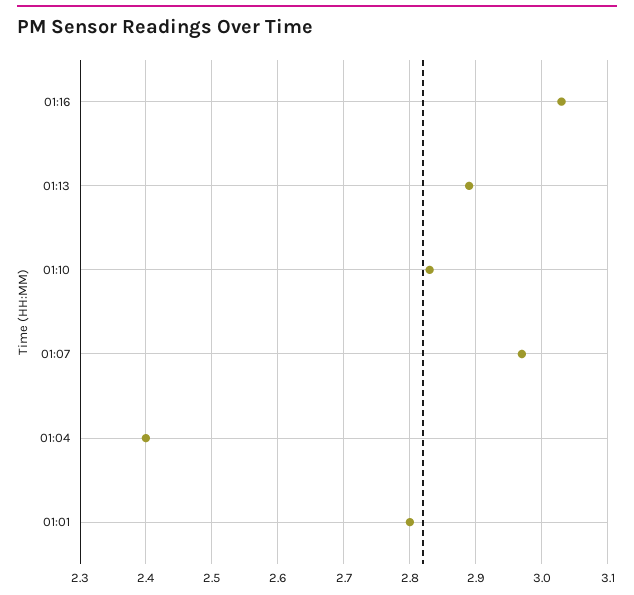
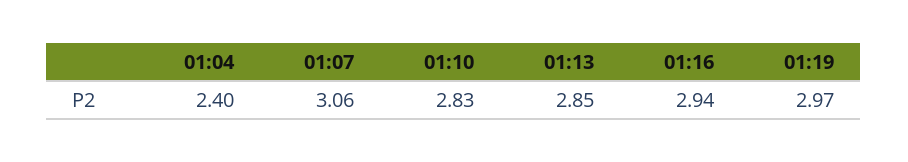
01:16: 3.03 -> 2.94
01:13: 2.89 -> 2.85
01:07: 2.97 -> 3.06
01:01: 2.8 -> none
01:19: none -> 2.97

